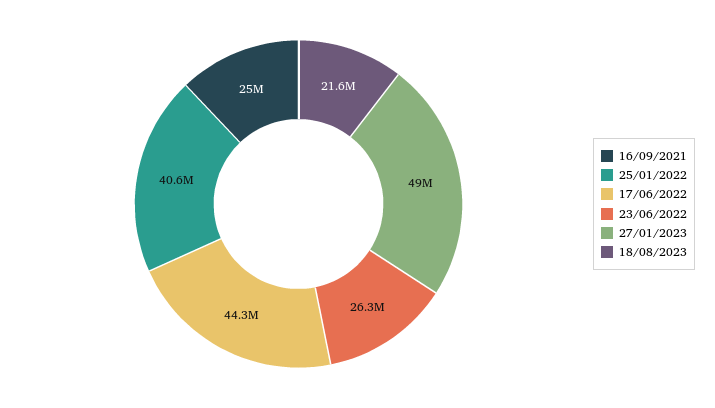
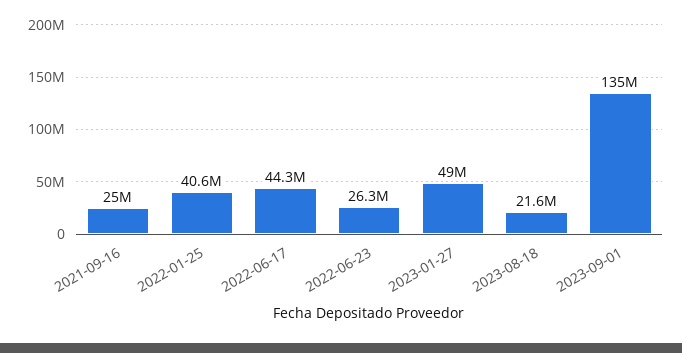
2023-09-01: none -> 135000000

